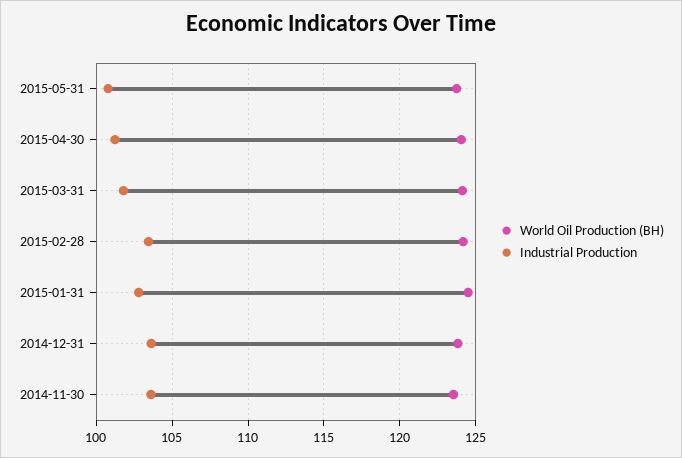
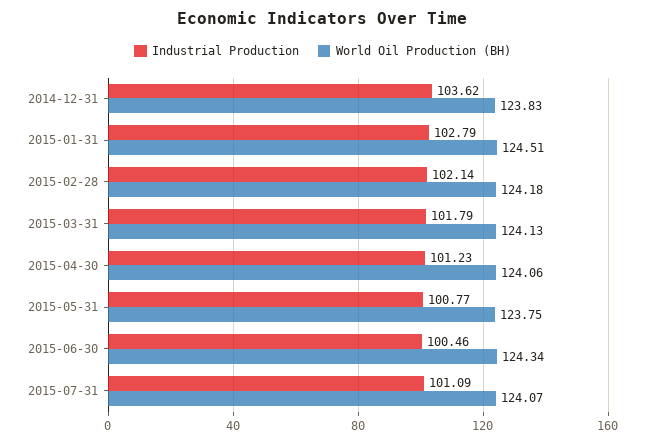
Industrial Production, 2015-02-28: 103.5 -> 102.14
World Oil Production (BH), 2014-11-30: 123.5 -> none
Industrial Production, 2014-11-30: 103.5 -> none
Industrial Production, 2015-06-30: none -> 100.46
World Oil Production (BH), 2015-06-30: none -> 124.34
Industrial Production, 2015-07-31: none -> 101.09
World Oil Production (BH), 2015-07-31: none -> 124.07

